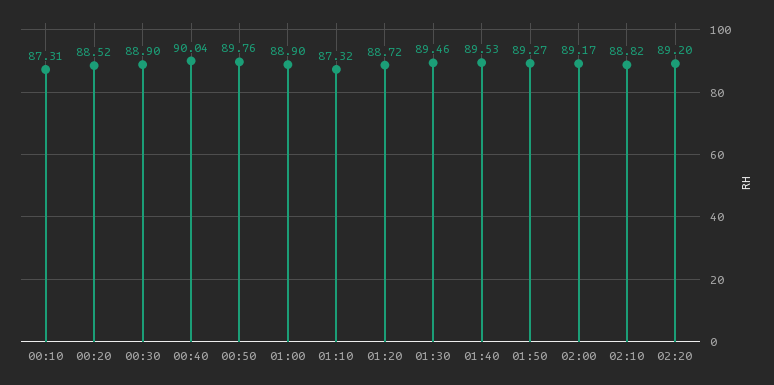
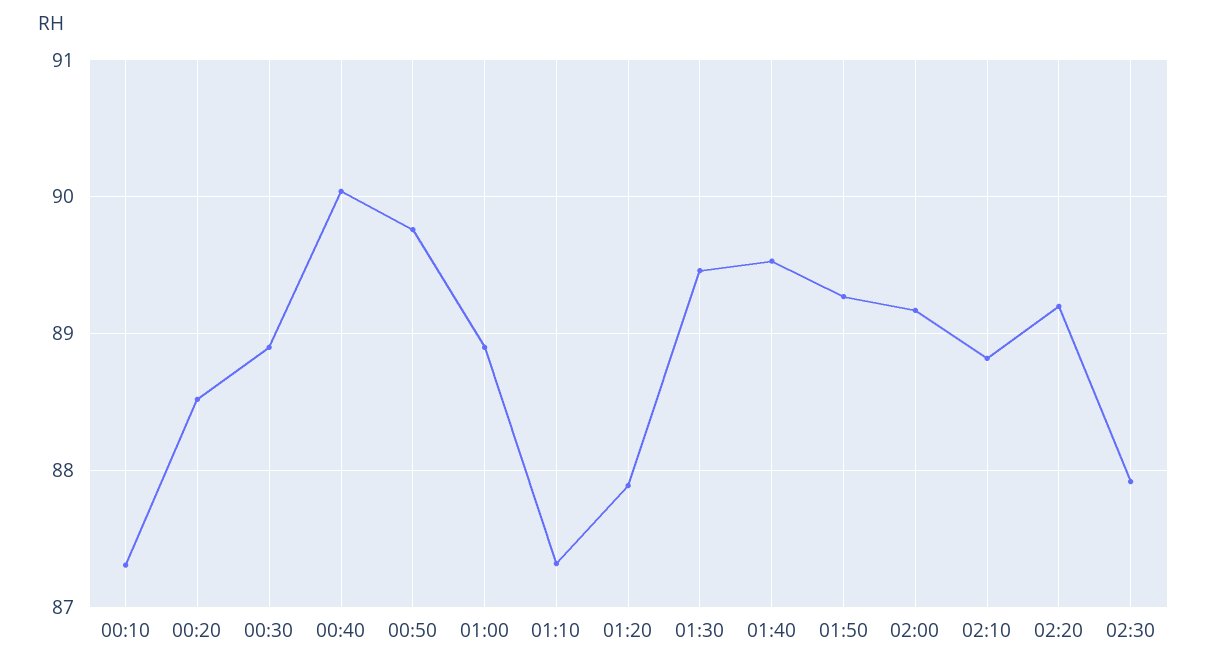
01:20: 88.72 -> 87.9
02:30: none -> 87.9

